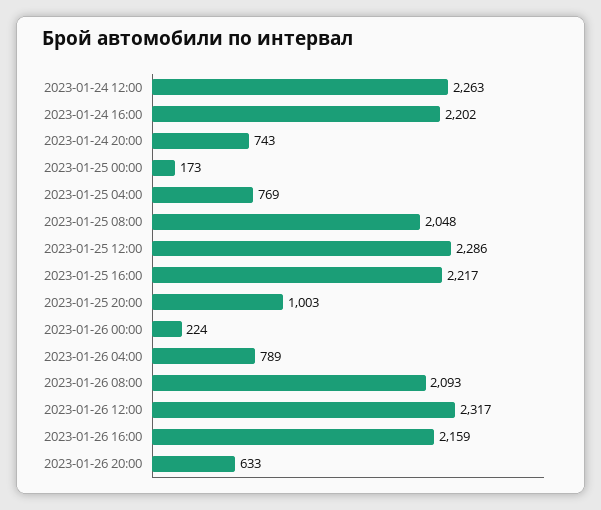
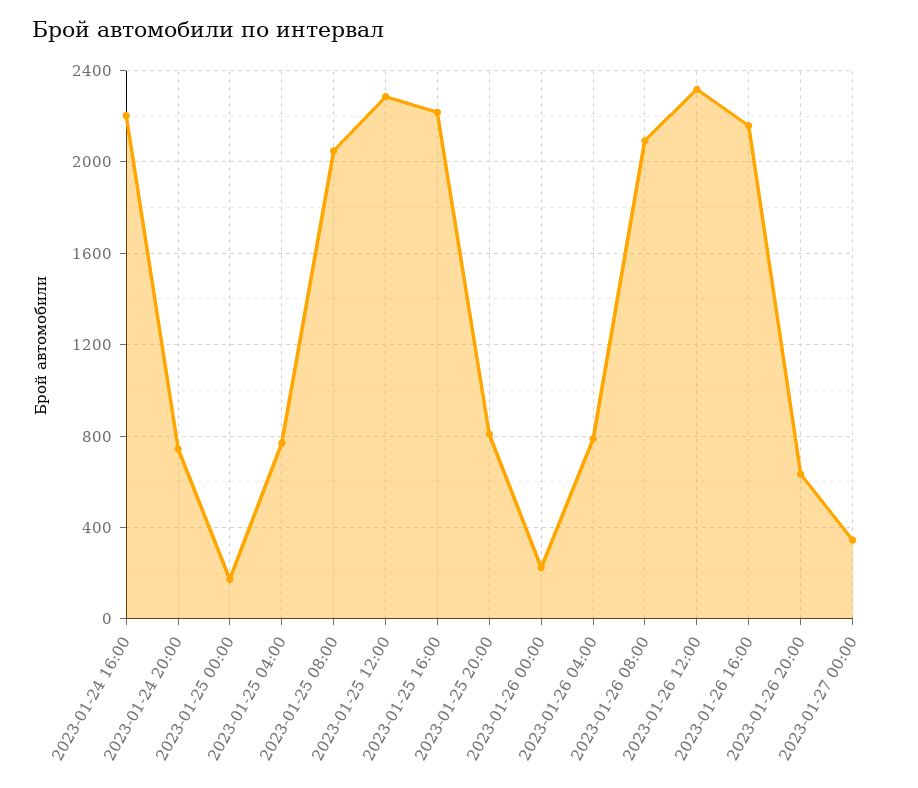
2023-01-24 12:00: 2263 -> none
2023-01-25 20:00: 1003 -> 800
2023-01-27 00:00: none -> 350

